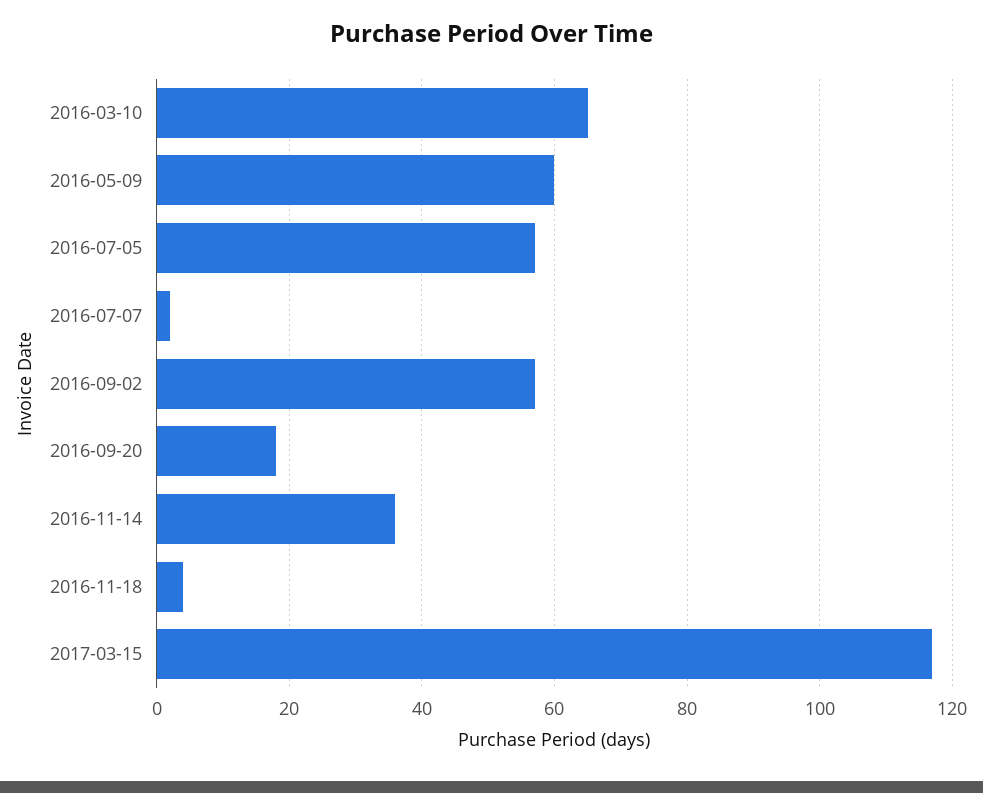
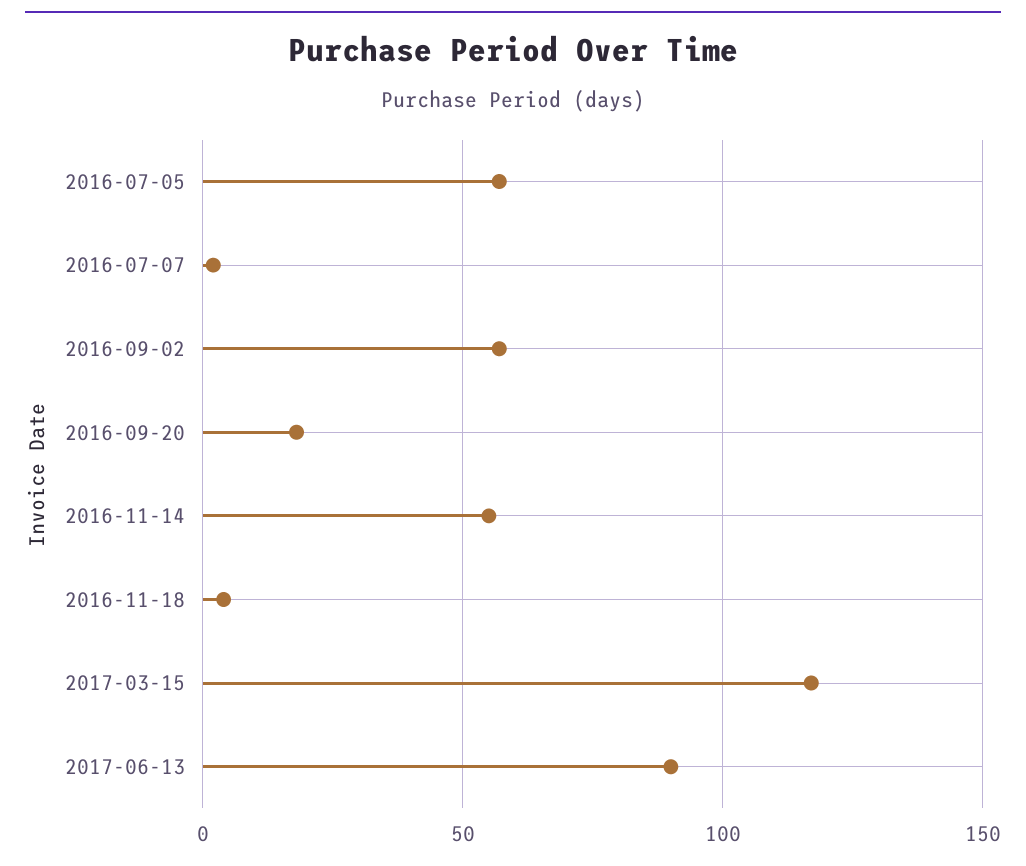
2016-03-10: 65 -> none
2016-05-09: 60 -> none
2016-11-14: 35 -> 55
2017-06-13: none -> 90

